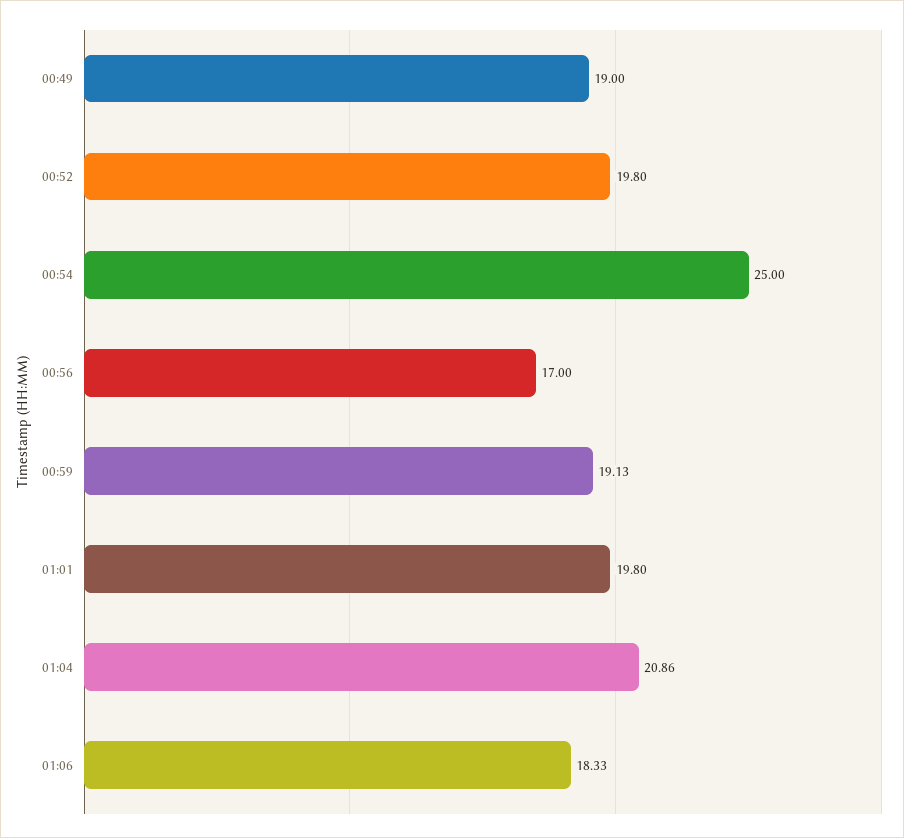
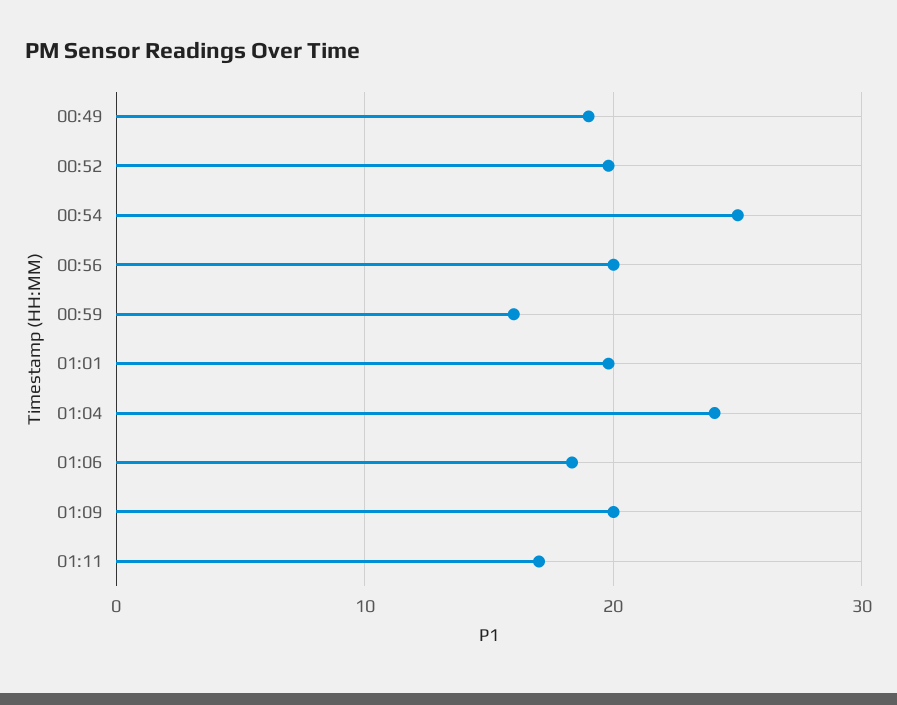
00:56: 17 -> 20
00:59: 19.13 -> 16
01:04: 20.86 -> 24
01:09: none -> 20
01:11: none -> 17

